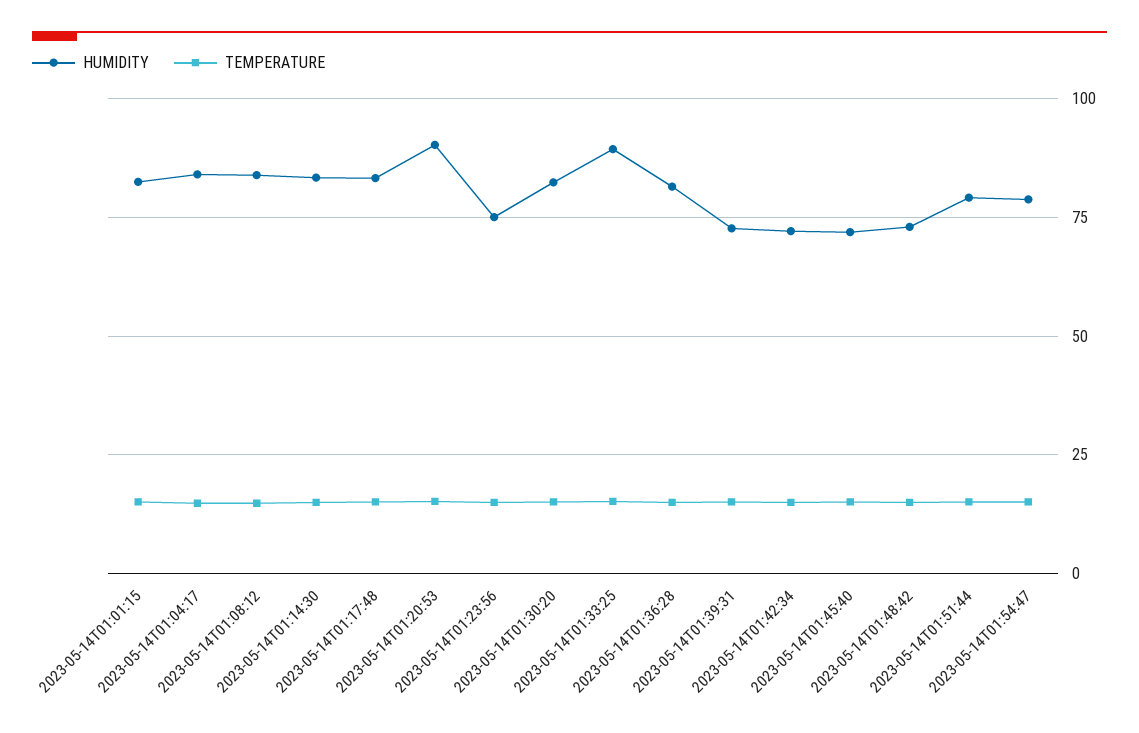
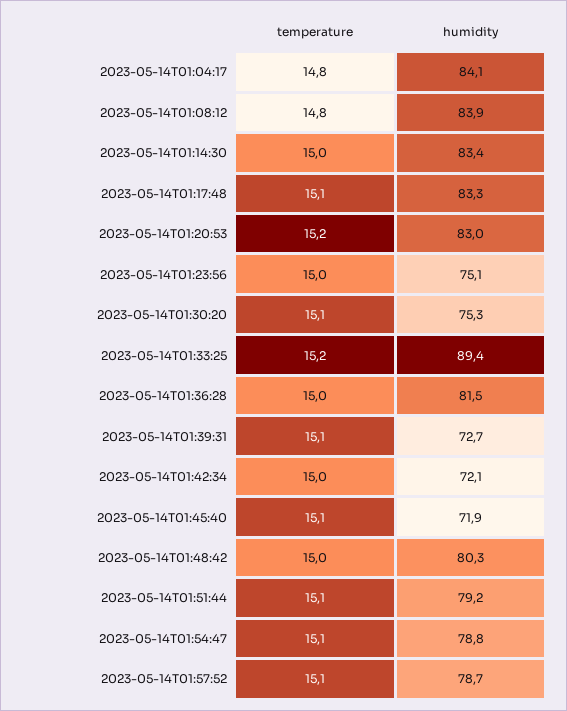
HUMIDITY, 2023-05-14T01:01:15: 82.5 -> none
TEMPERATURE, 2023-05-14T01:01:15: 15 -> none
HUMIDITY, 2023-05-14T01:20:53: 90 -> 83
HUMIDITY, 2023-05-14T01:30:20: 82.5 -> 75.3
HUMIDITY, 2023-05-14T01:48:42: 72.5 -> 80.3
TEMPERATURE, 2023-05-14T01:57:52: none -> 15.1
HUMIDITY, 2023-05-14T01:57:52: none -> 78.7

